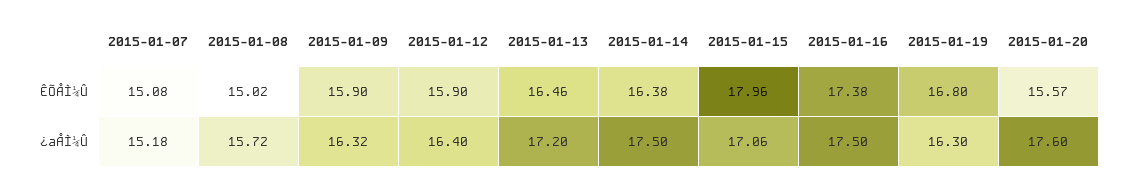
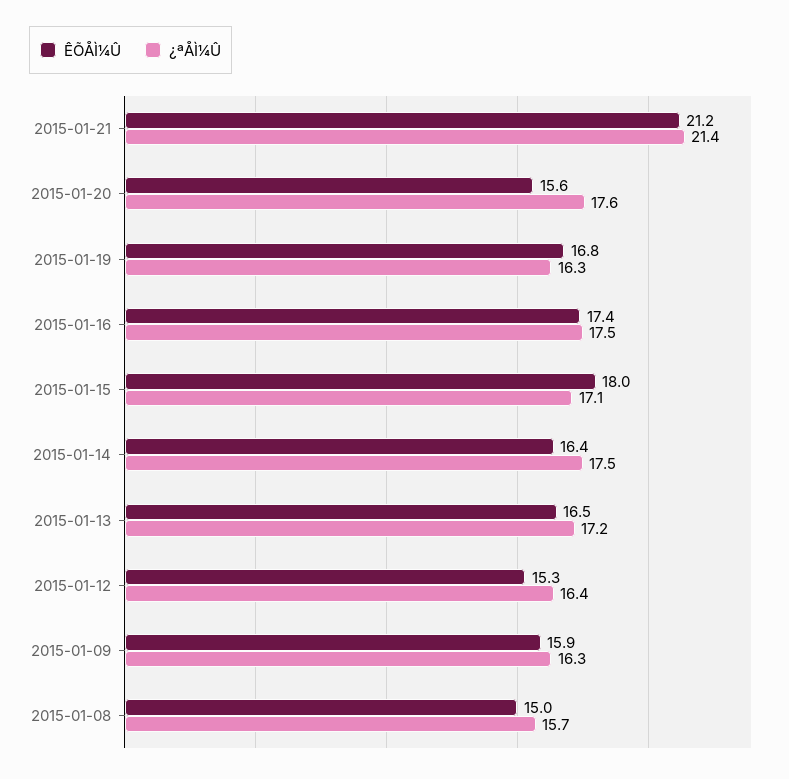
ÊÕÅÌ¼Û, 2015-01-07: 15.08 -> none
ÊÕÅÌ¼Û, 2015-01-12: 15.9 -> 15.3
¿ªÅÌ¼Û, 2015-01-07: 15.18 -> none
ÊÕÅÌ¼Û, 2015-01-21: none -> 21.2
¿ªÅÌ¼Û, 2015-01-21: none -> 21.4

